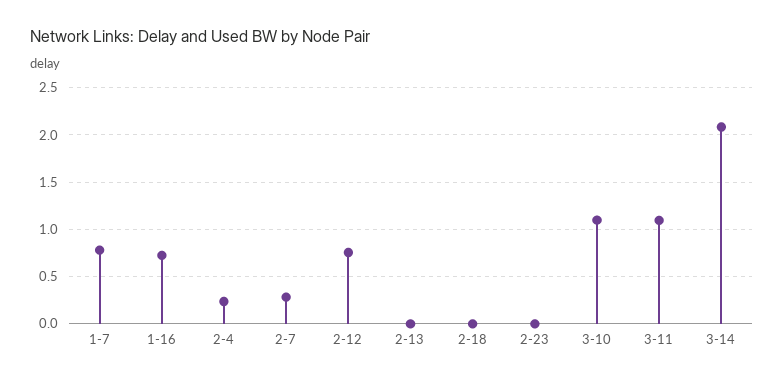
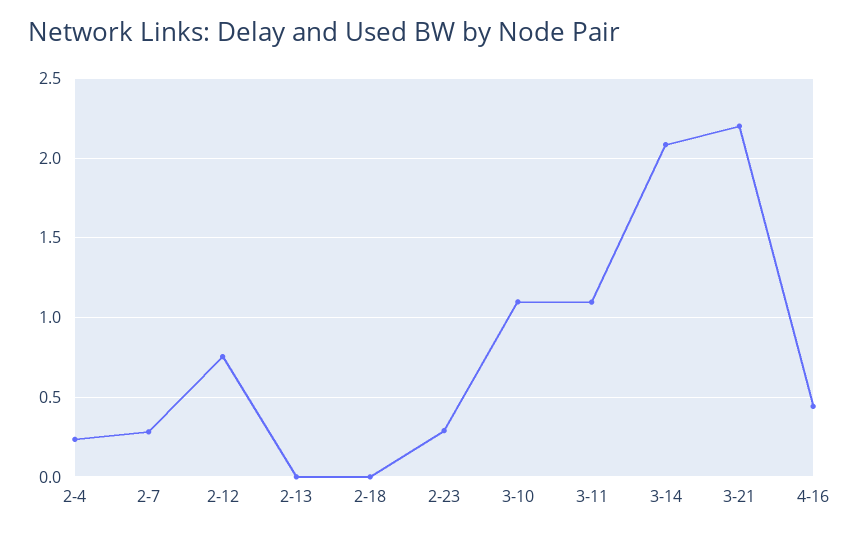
1-7: 0.8 -> none
1-16: 0.7 -> none
2-23: 0 -> 0.3
3-21: none -> 2.2
4-16: none -> 0.45

